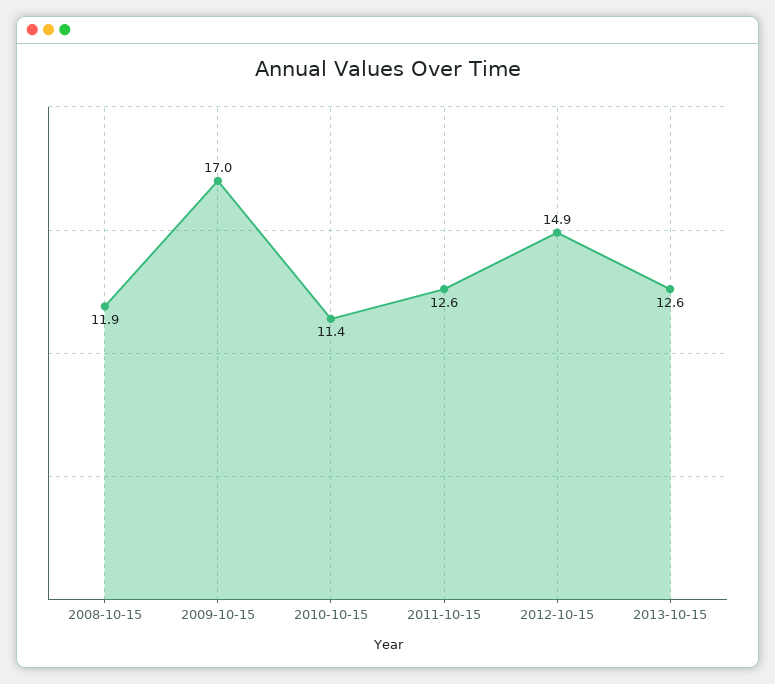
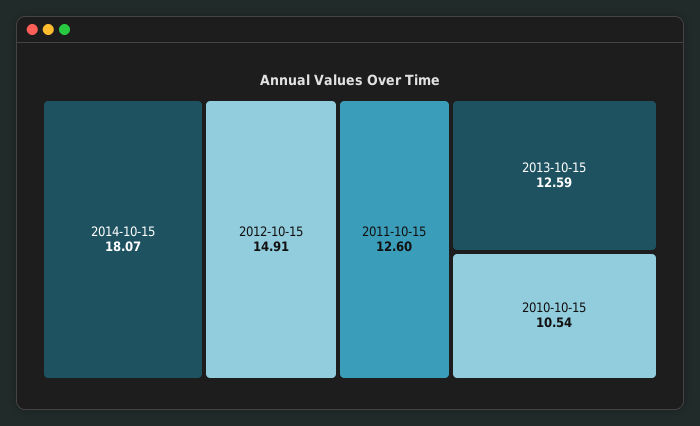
2008-10-15: 11.9 -> none
2009-10-15: 17 -> none
2010-10-15: 11.4 -> 10.54
2014-10-15: none -> 18.07

